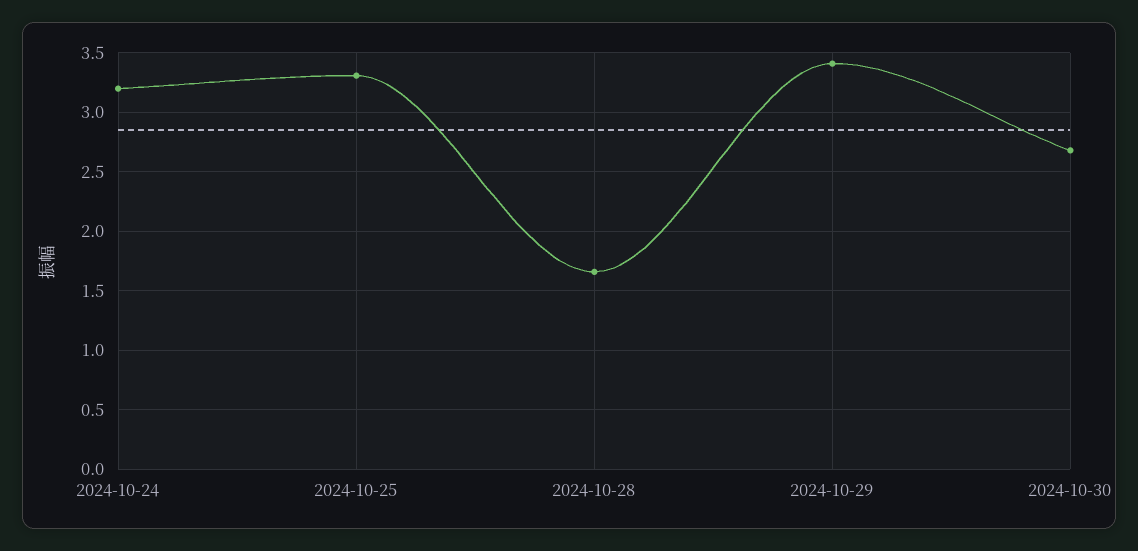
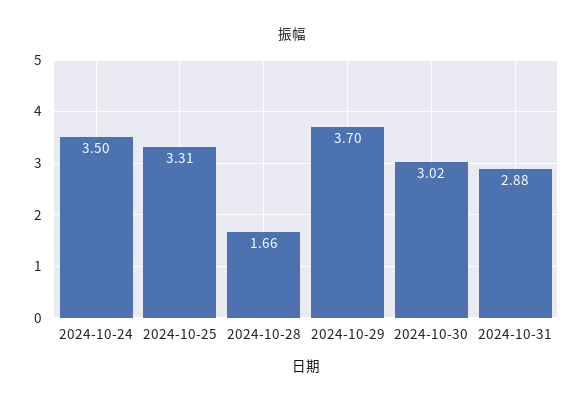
2024-10-24: 3.2 -> 3.5
2024-10-29: 3.4 -> 3.7
2024-10-30: 2.7 -> 3.02
2024-10-31: none -> 2.88

